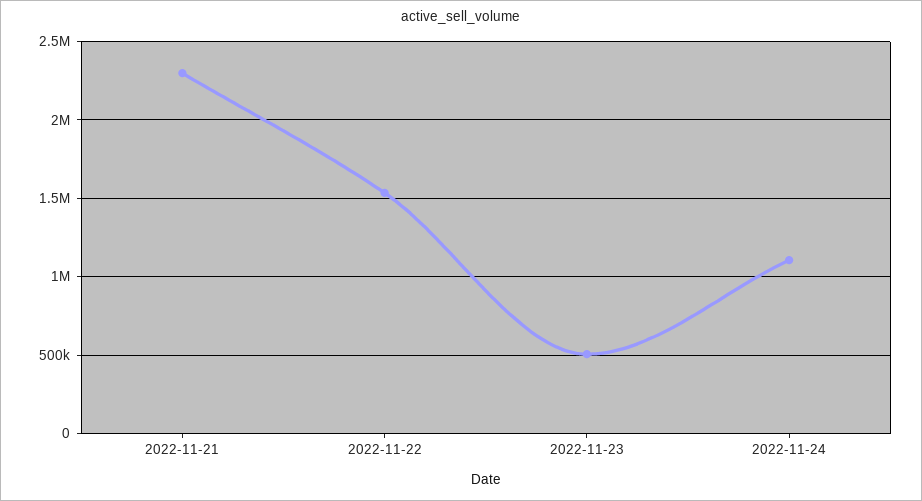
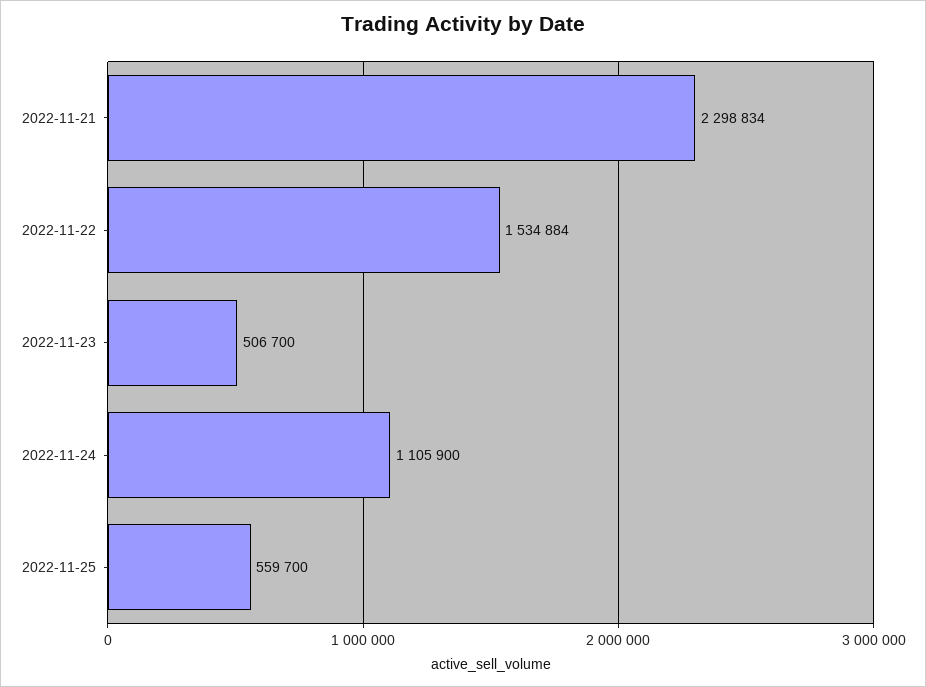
2022-11-25: none -> 559700

